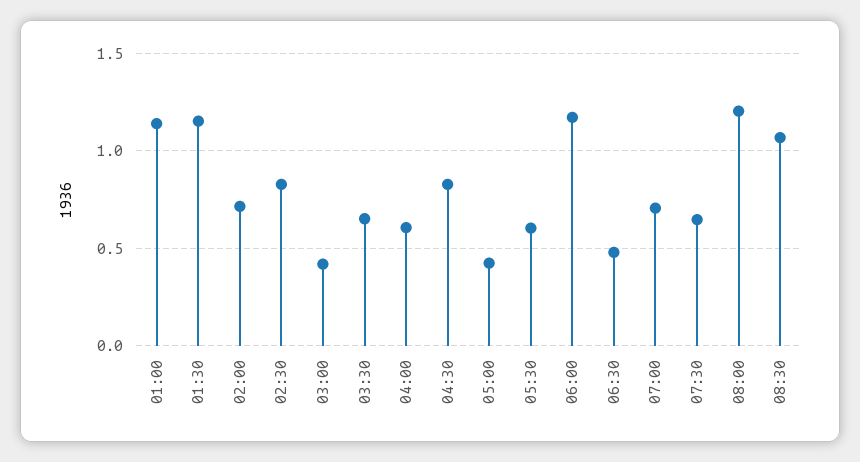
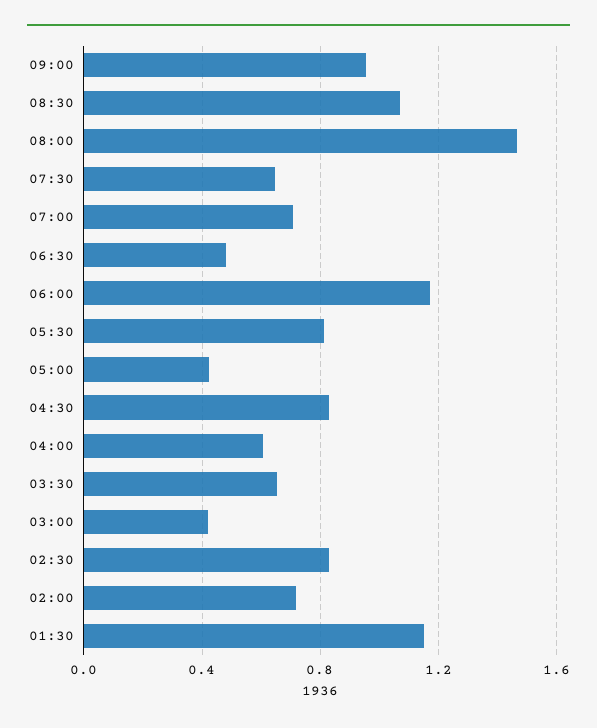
01:00: 1.15 -> none
05:30: 0.6 -> 0.8
08:00: 1.2 -> 1.45
09:00: none -> 0.95

